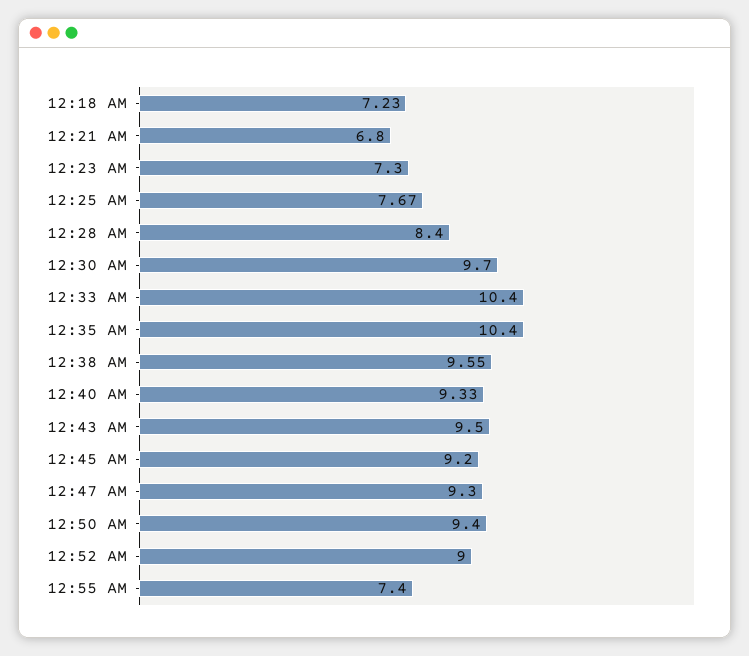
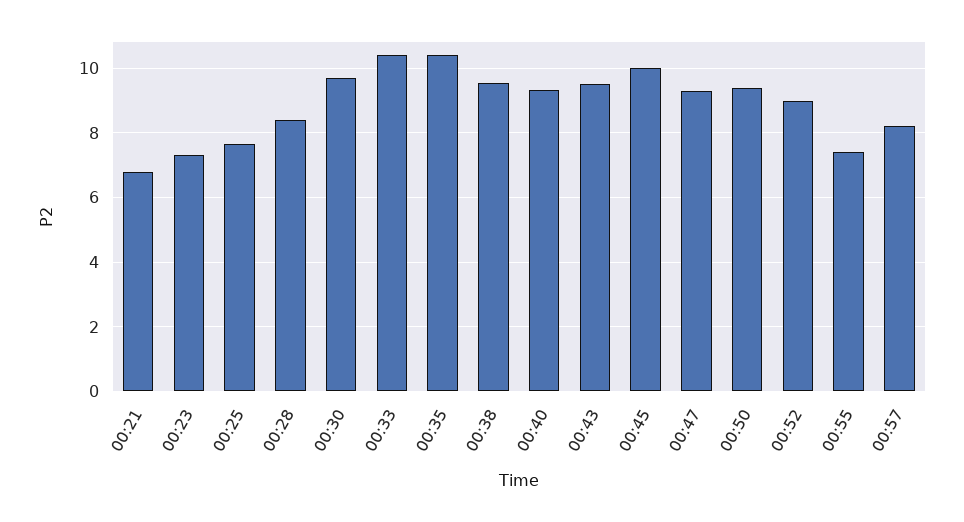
12:18 AM: 7.23 -> none
12:45 AM: 9.2 -> 10
00:57: none -> 8.2

